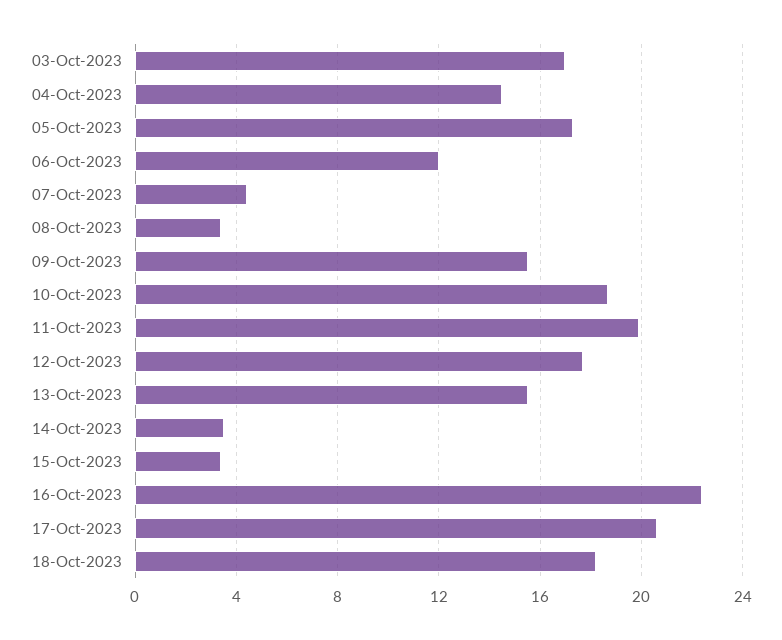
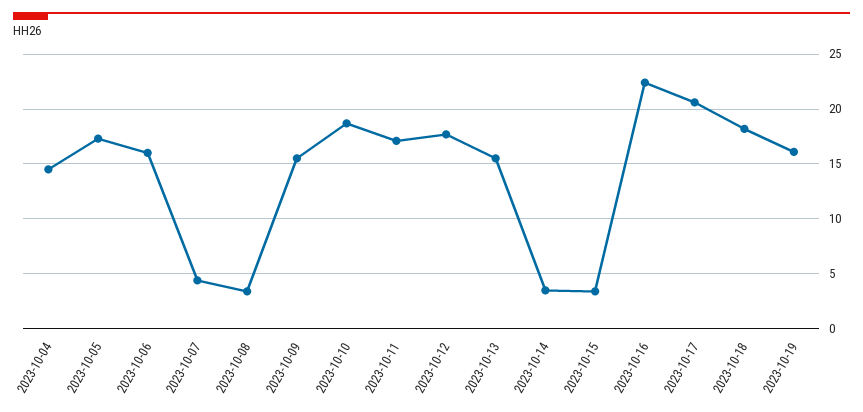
03-Oct-2023: 17 -> none
06-Oct-2023: 12 -> 16
11-Oct-2023: 20 -> 17
2023-10-19: none -> 16

